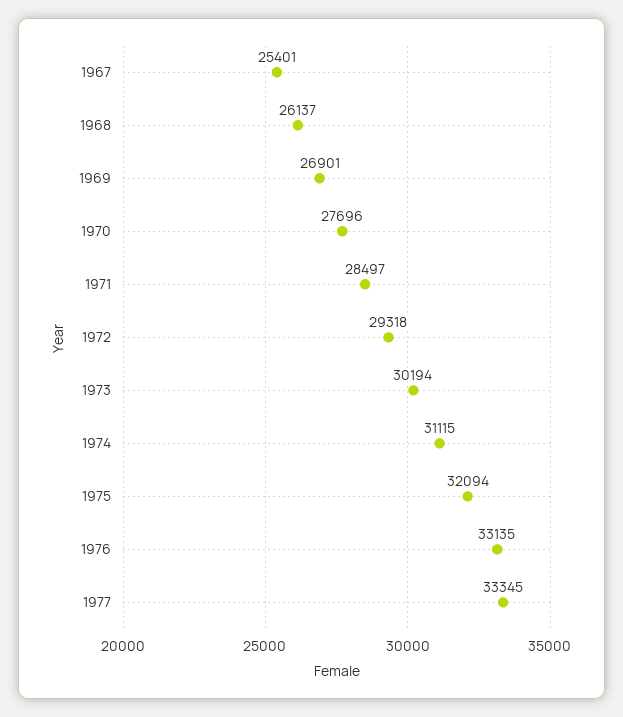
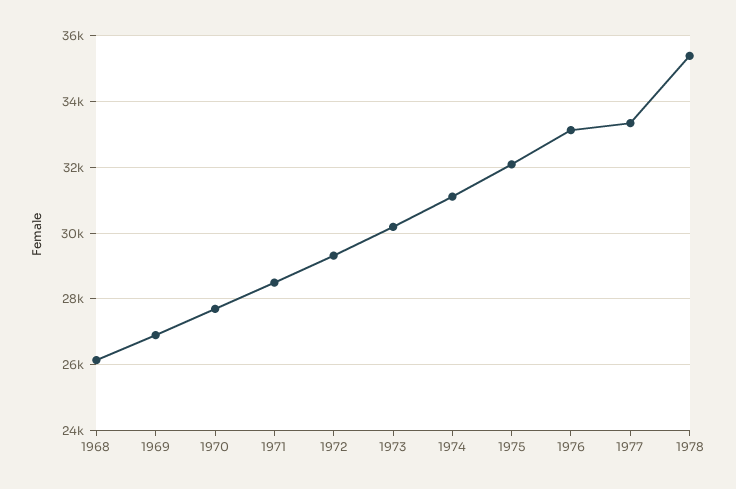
1967: 25401 -> none
1978: none -> 35400

